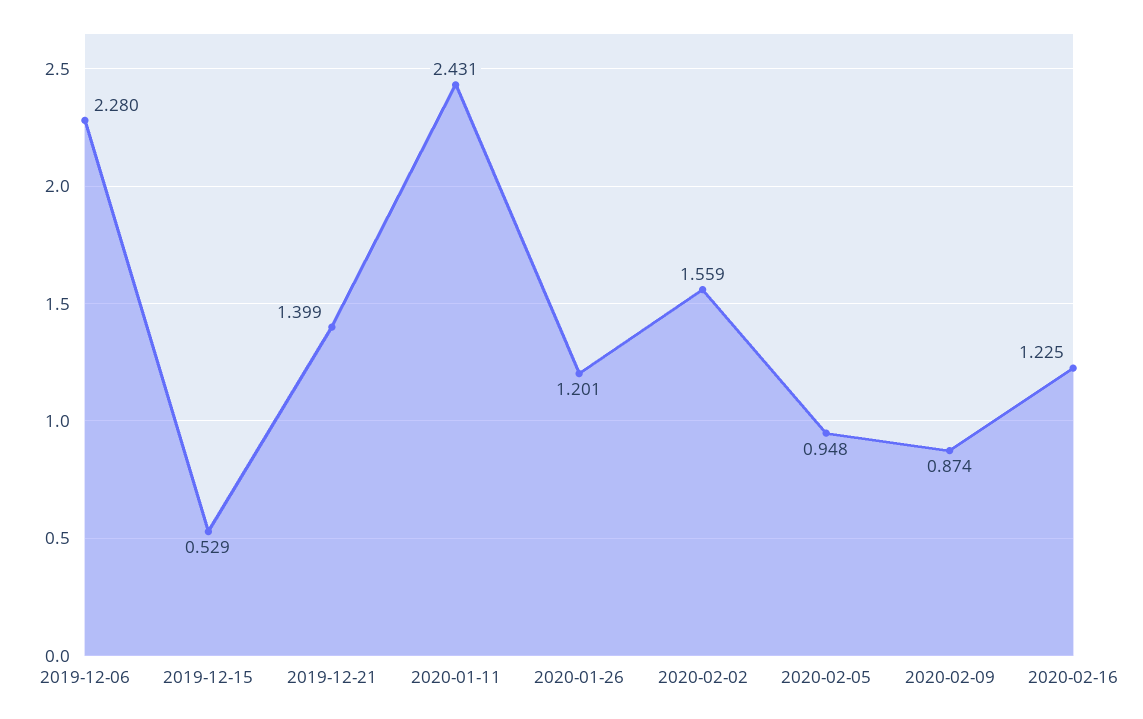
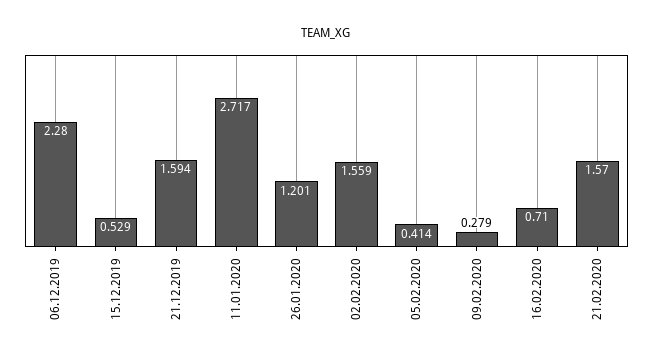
2019-12-21: 1.399 -> 1.594
2020-01-11: 2.431 -> 2.717
2020-02-05: 0.948 -> 0.414
2020-02-09: 0.874 -> 0.279
2020-02-16: 1.225 -> 0.71
21.02.2020: none -> 1.57

